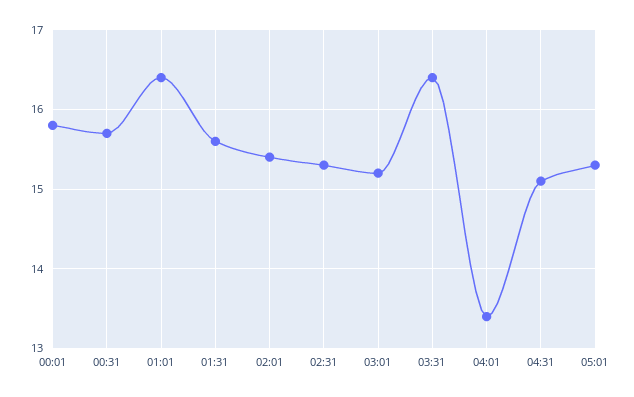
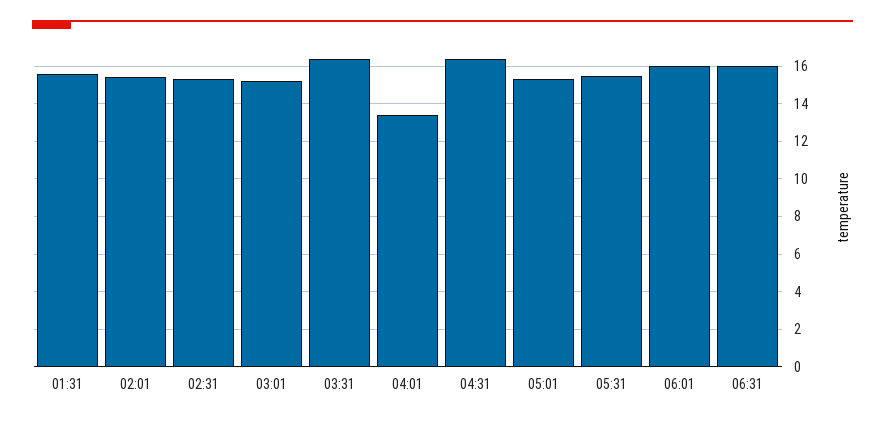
00:01: 15.8 -> none
00:31: 15.7 -> none
01:01: 16.4 -> none
04:31: 15.1 -> 16.5
05:31: none -> 15.5
06:01: none -> 16
06:31: none -> 16

